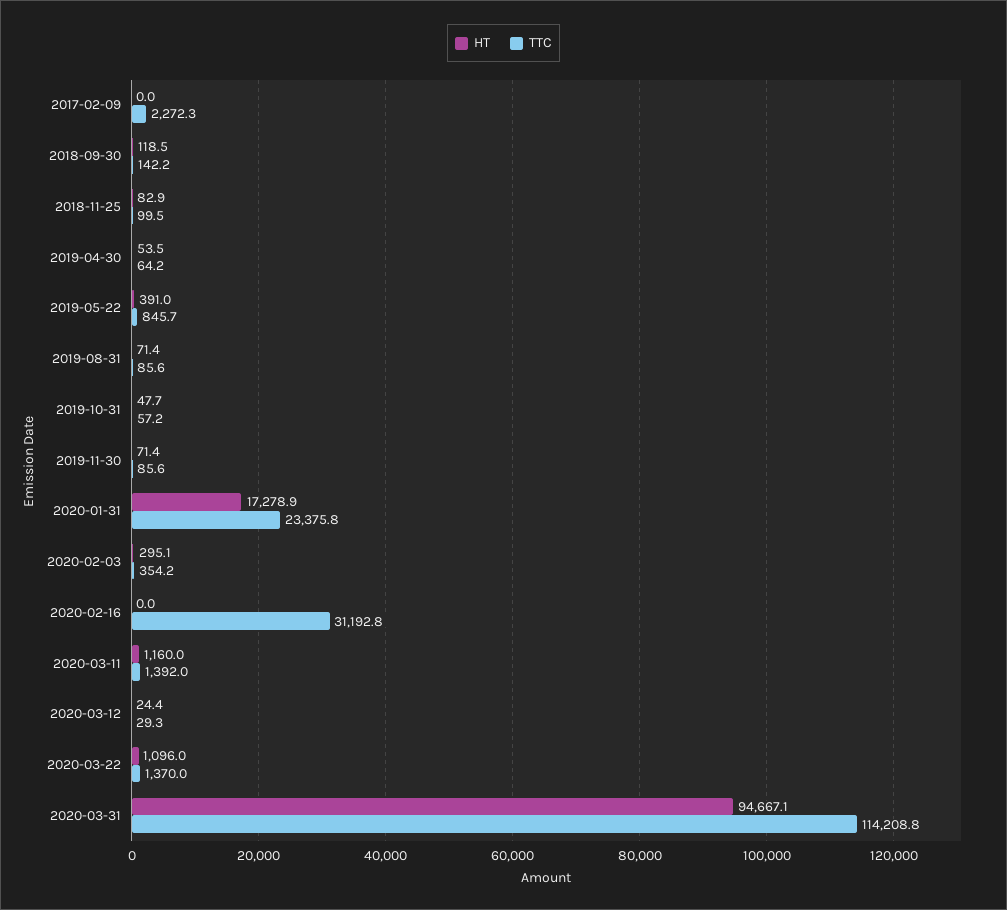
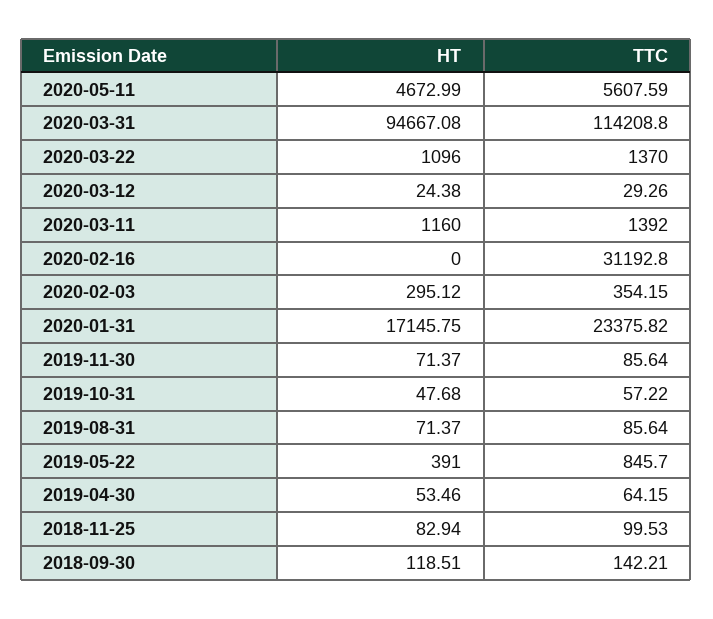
HT, 2017-02-09: 0 -> none
TTC, 2017-02-09: 2272.3 -> none
HT, 2020-01-31: 17278.9 -> 17145.75
HT, 2020-05-11: none -> 4672.99
TTC, 2020-05-11: none -> 5607.59

